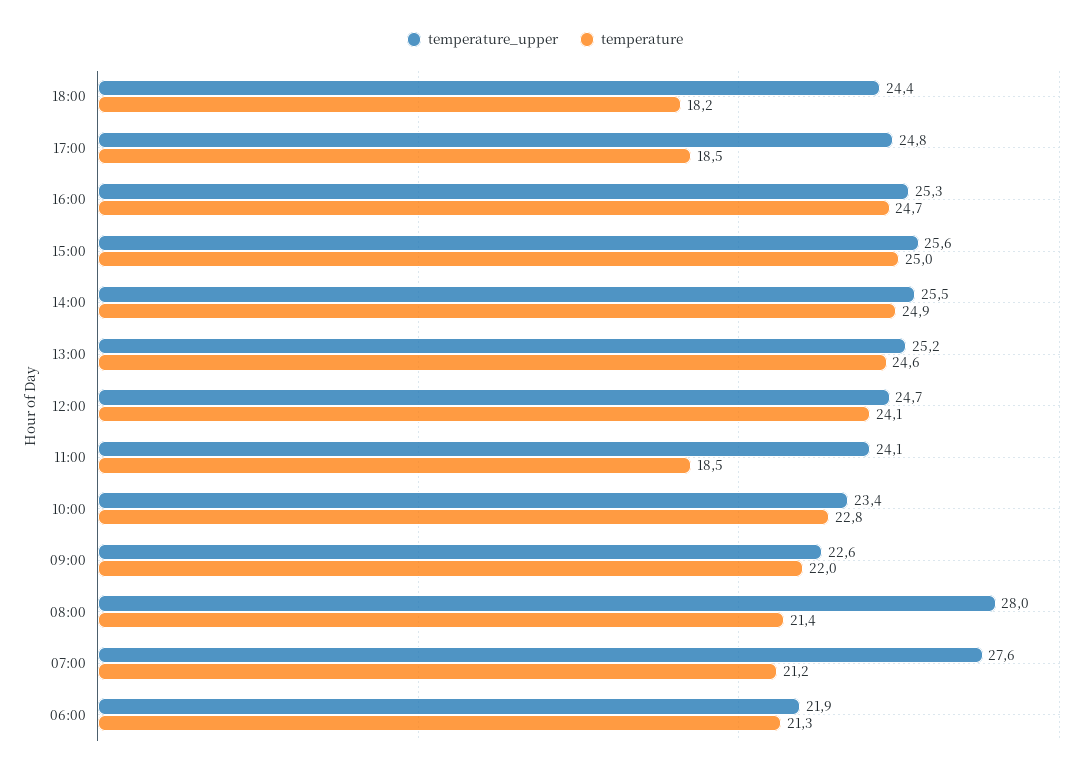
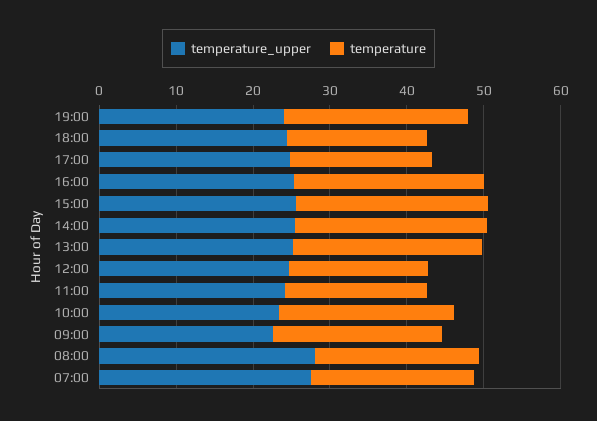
temperature, 12:00: 24.1 -> 18
temperature_upper, 06:00: 21.9 -> none
temperature, 06:00: 21.3 -> none
temperature_upper, 19:00: none -> 24
temperature, 19:00: none -> 24

